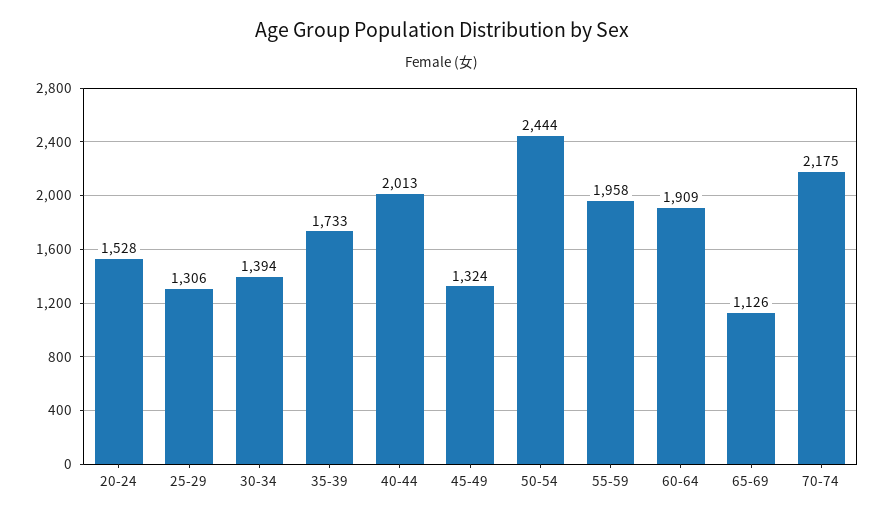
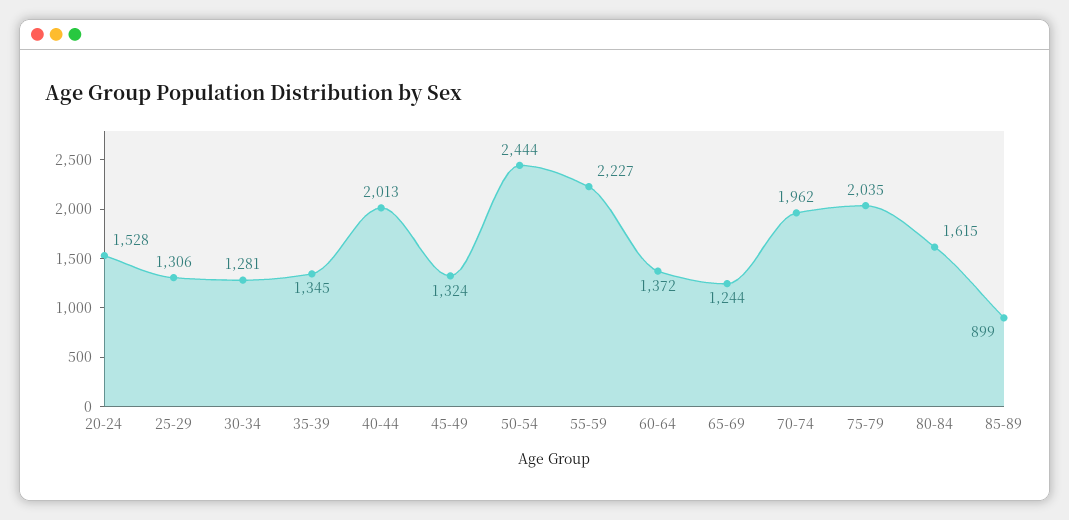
30-34: 1394 -> 1281
35-39: 1733 -> 1345
55-59: 1958 -> 2227
60-64: 1909 -> 1372
65-69: 1126 -> 1244
70-74: 2175 -> 1962
75-79: none -> 2035
80-84: none -> 1615
85-89: none -> 899

